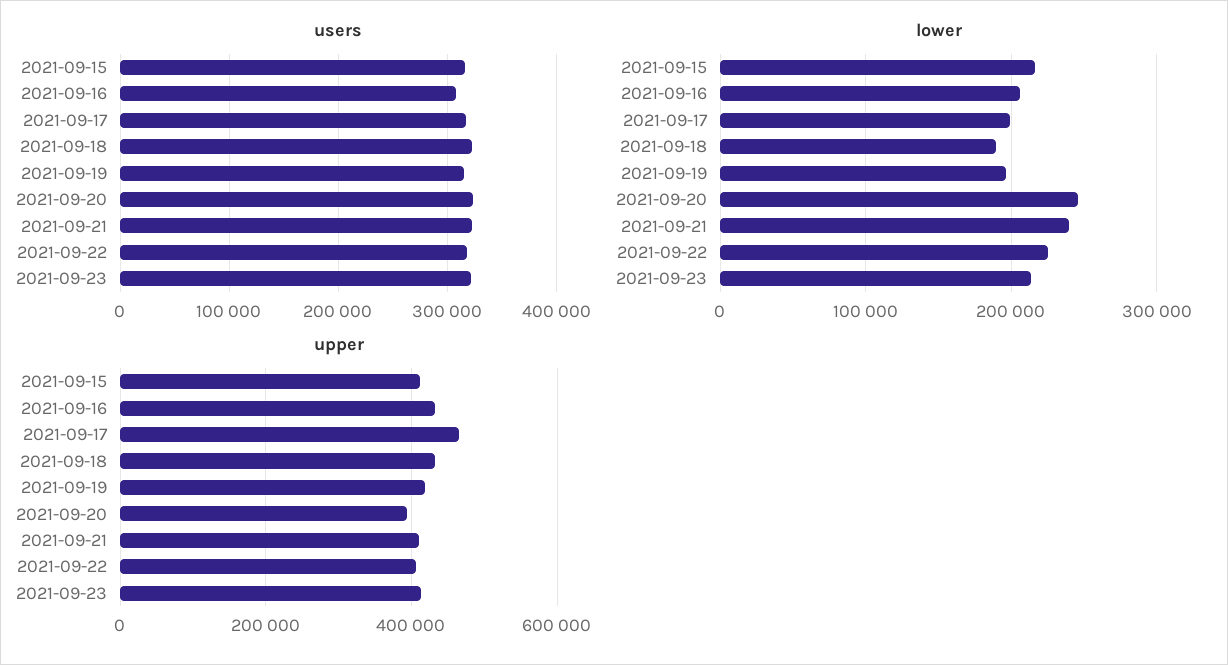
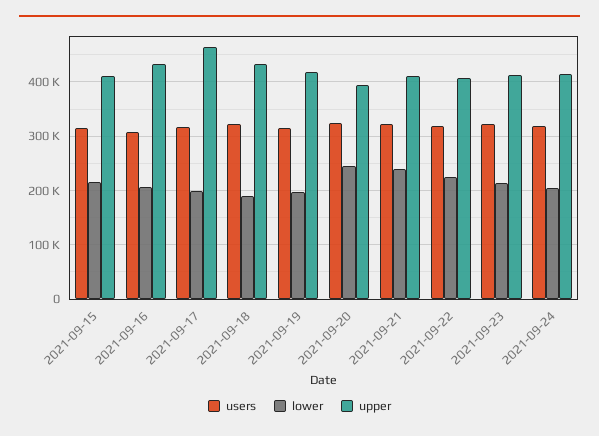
users, 2021-09-24: none -> 320000
lower, 2021-09-24: none -> 200000
upper, 2021-09-24: none -> 420000

